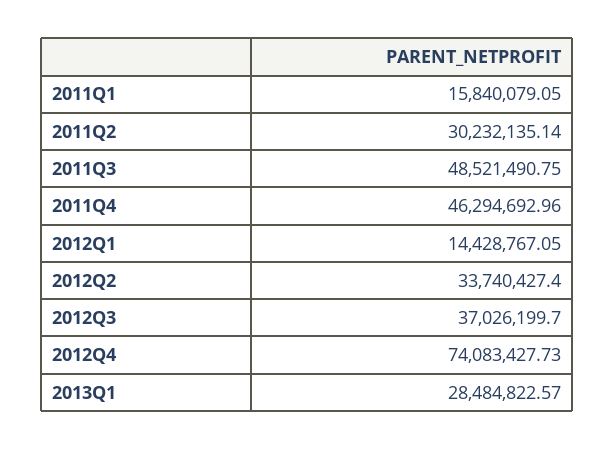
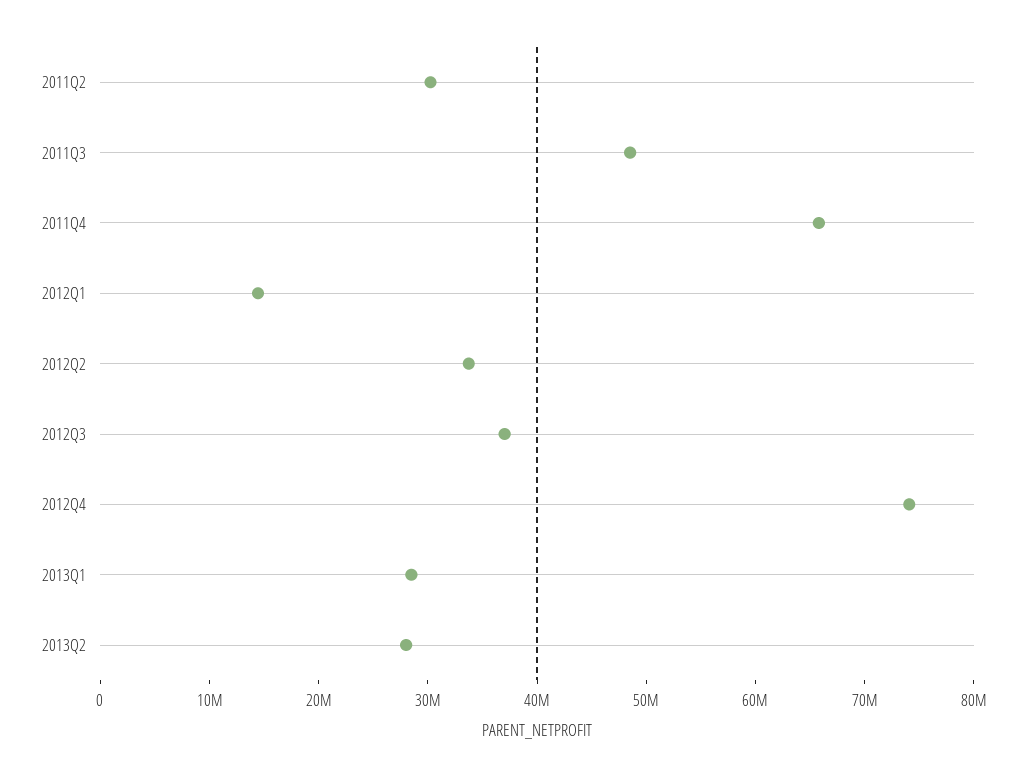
2011Q1: 15840079.05 -> none
2011Q4: 46294692.96 -> 66000000
2013Q2: none -> 28000000

